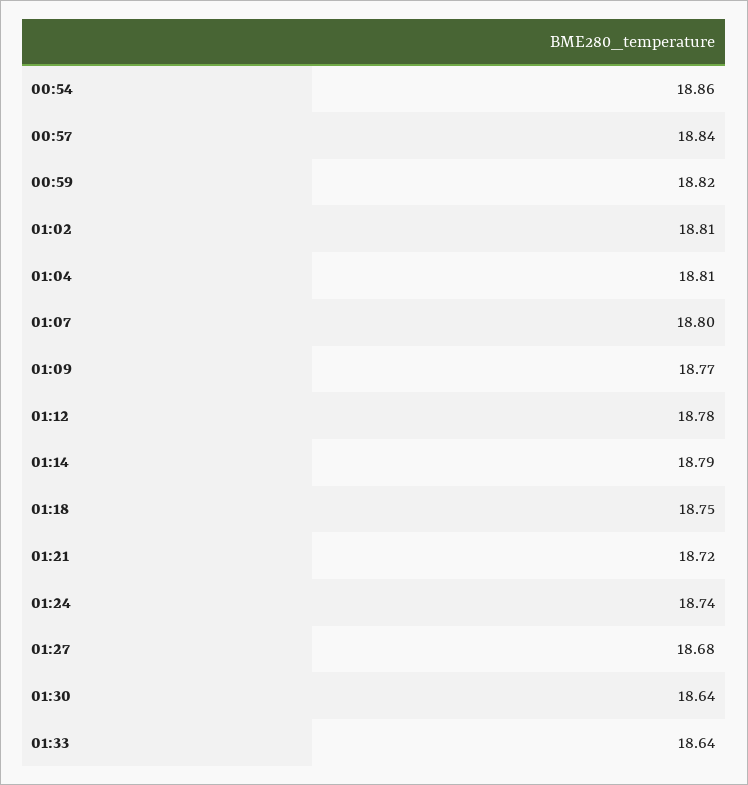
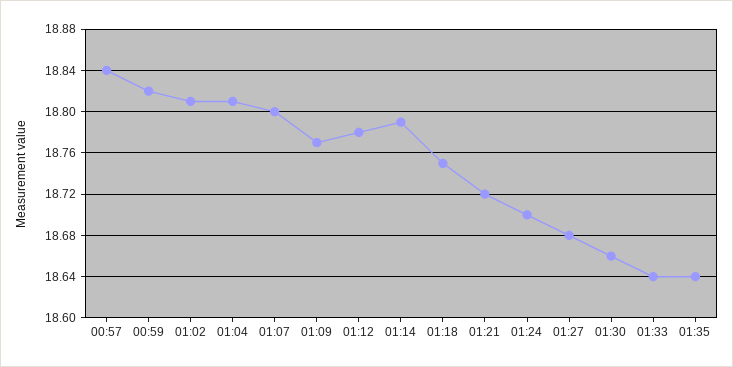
00:54: 18.86 -> none
01:24: 18.74 -> 18.7
01:30: 18.64 -> 18.66
01:35: none -> 18.64

